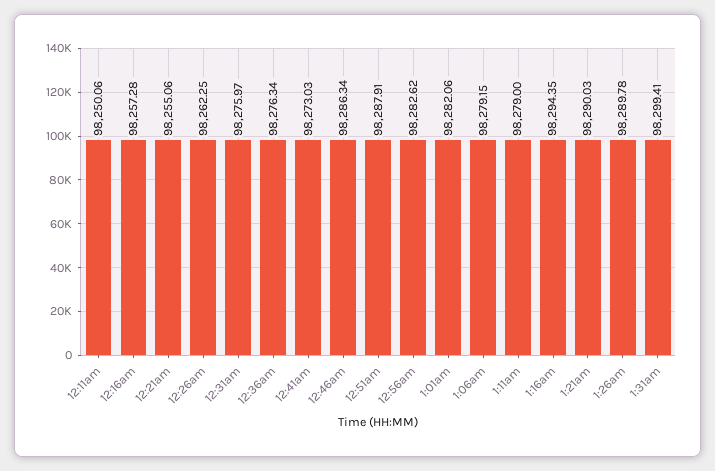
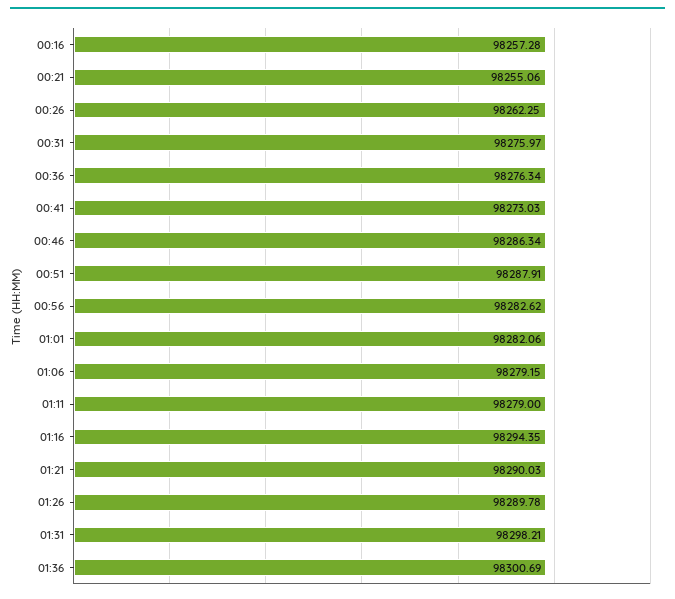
12:11am: 98250.06 -> none
1:31am: 98299.41 -> 98298.21
01:36: none -> 98300.69

